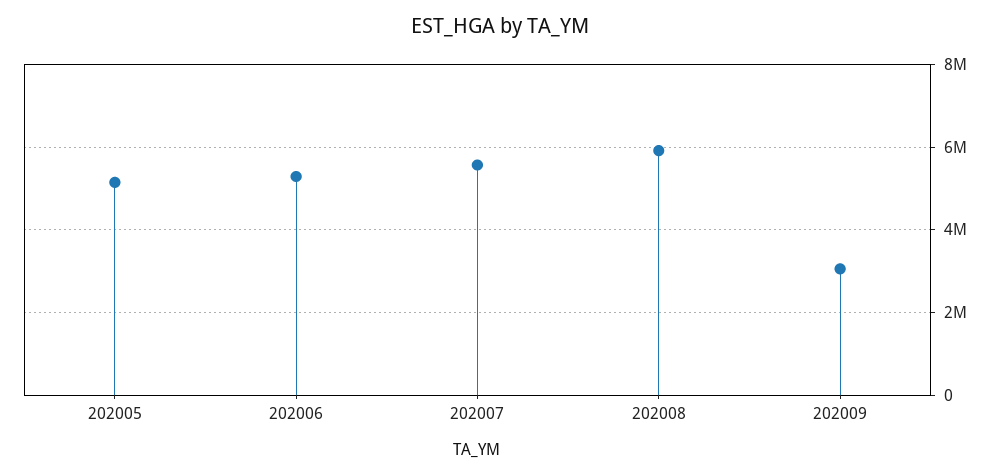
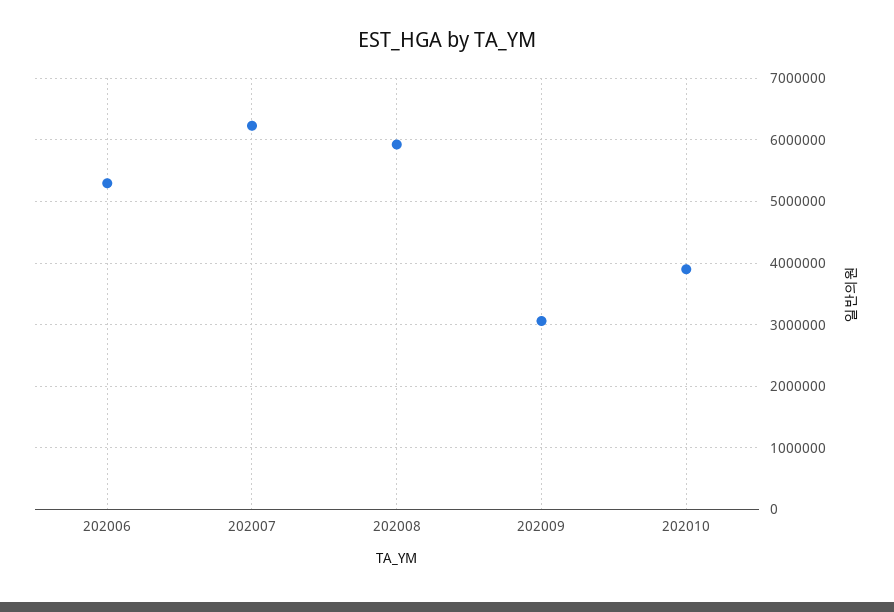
202005: 5200000 -> none
202007: 5600000 -> 6200000
202010: none -> 3900000

